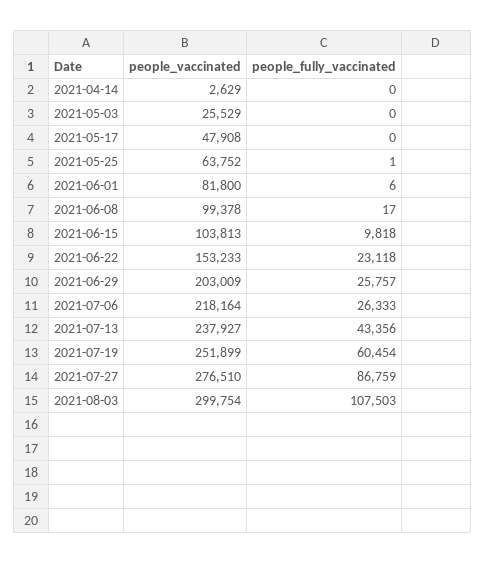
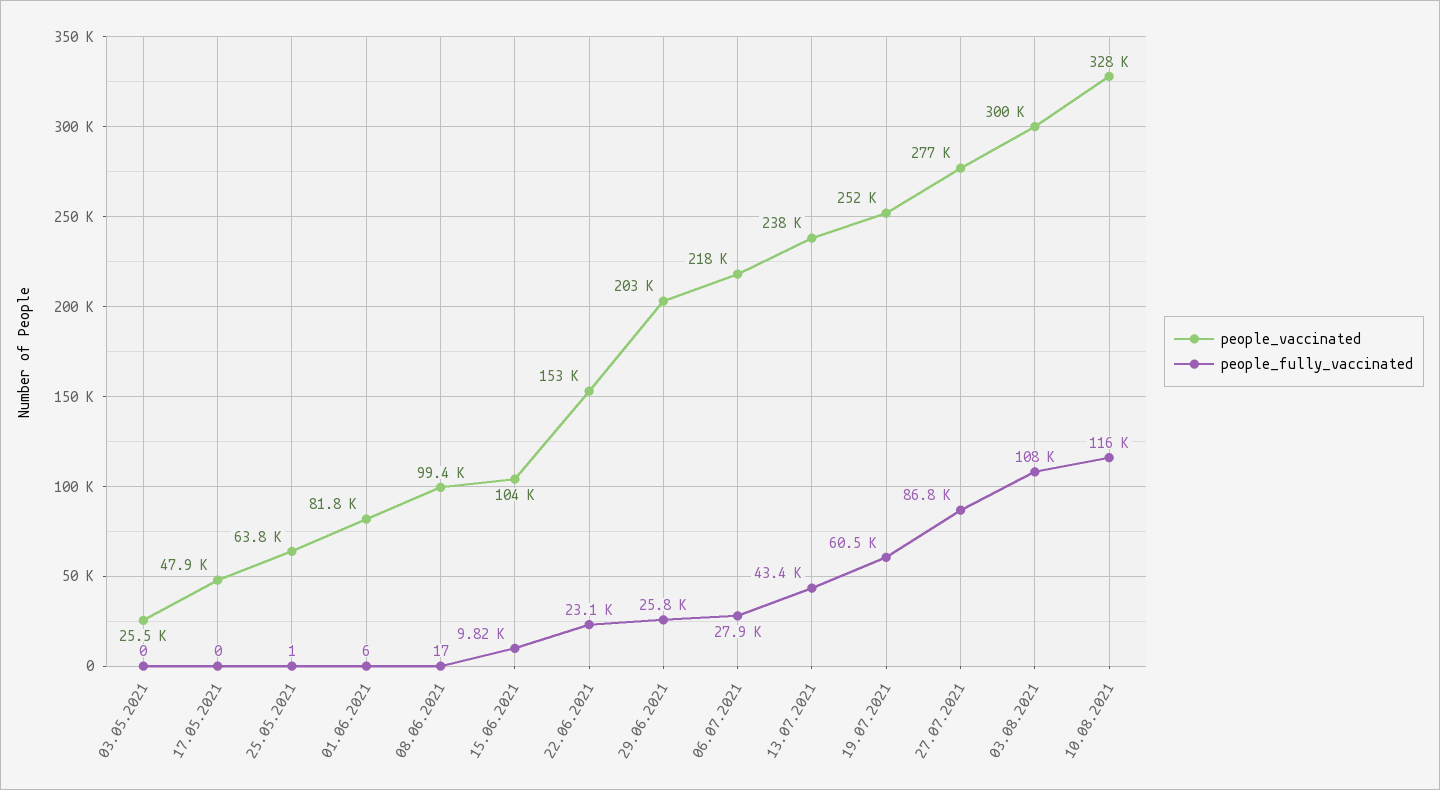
people_vaccinated, 2021-04-14: 2629 -> none
people_fully_vaccinated, 2021-04-14: 0 -> none
people_fully_vaccinated, 2021-07-06: 26333 -> 27900
people_vaccinated, 10.08.2021: none -> 328000
people_fully_vaccinated, 10.08.2021: none -> 116000

